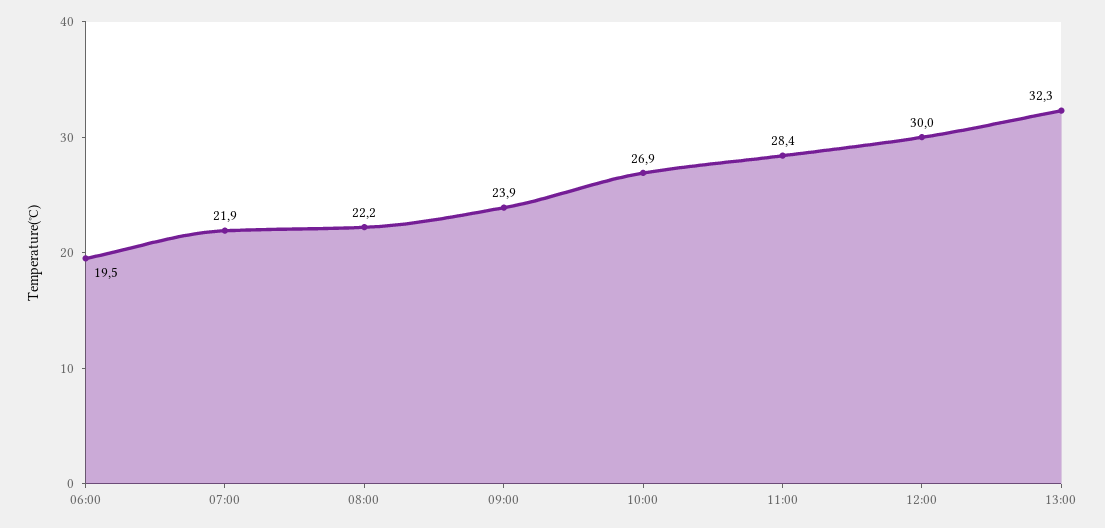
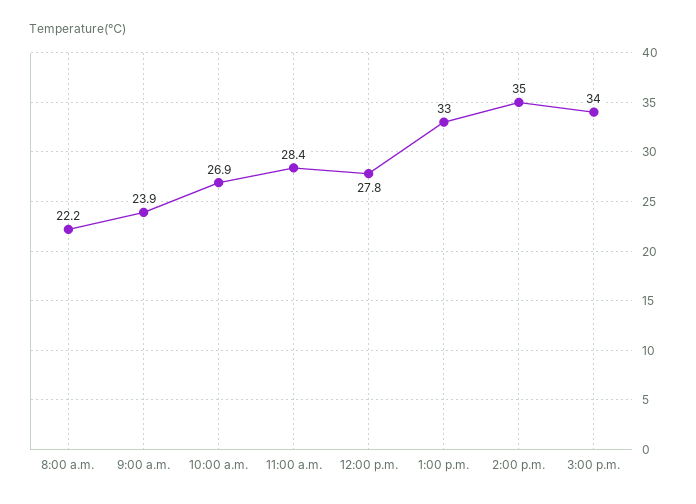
06:00: 19.5 -> none
07:00: 21.9 -> none
12:00: 30 -> 27.8
13:00: 32.3 -> 33
2:00 p.m.: none -> 35
3:00 p.m.: none -> 34

